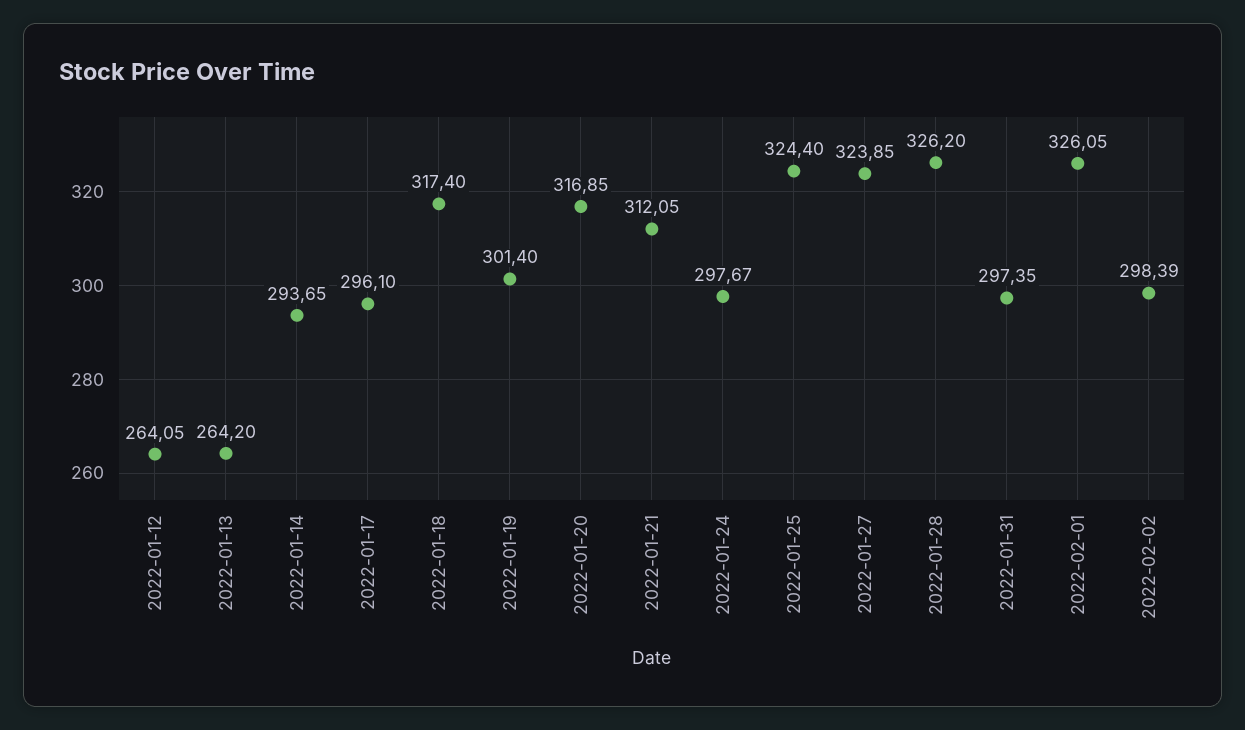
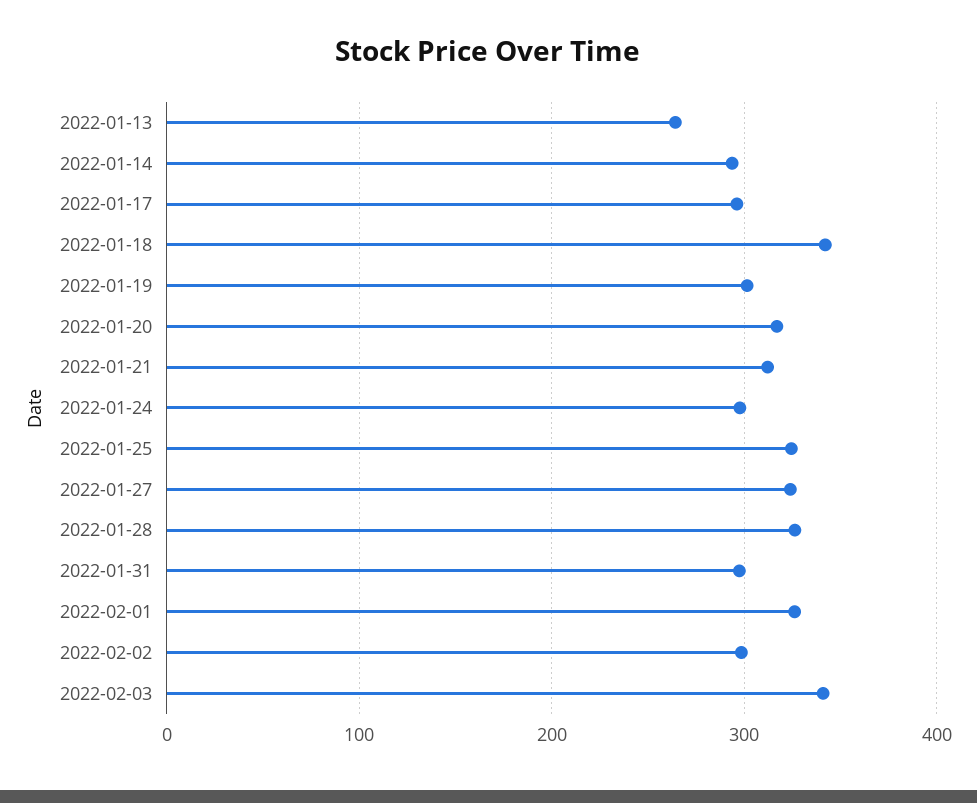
2022-01-12: 264.05 -> none
2022-01-18: 317.4 -> 340
2022-02-03: none -> 340

